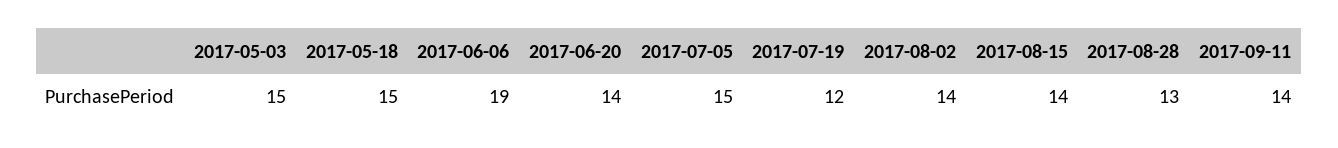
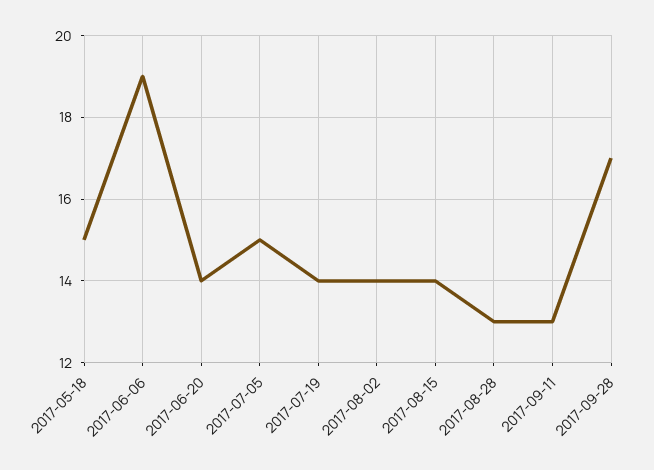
2017-05-03: 15 -> none
2017-07-19: 12 -> 14
2017-09-11: 14 -> 13
2017-09-28: none -> 17

